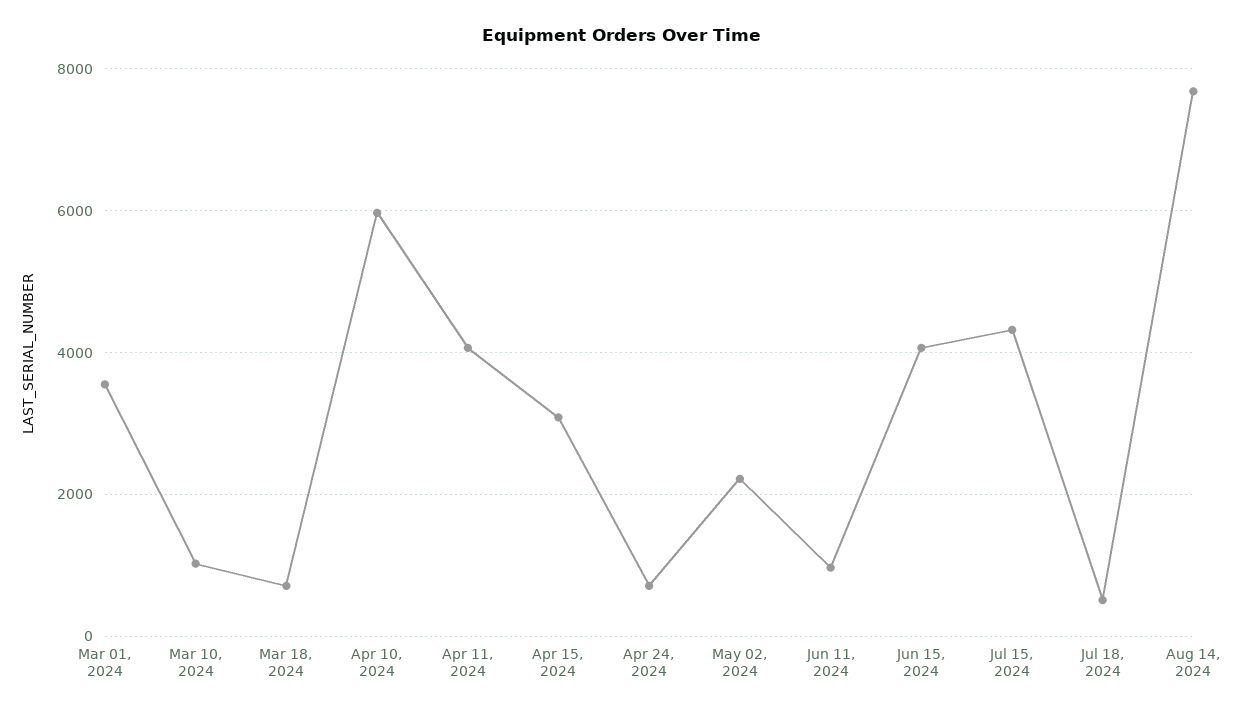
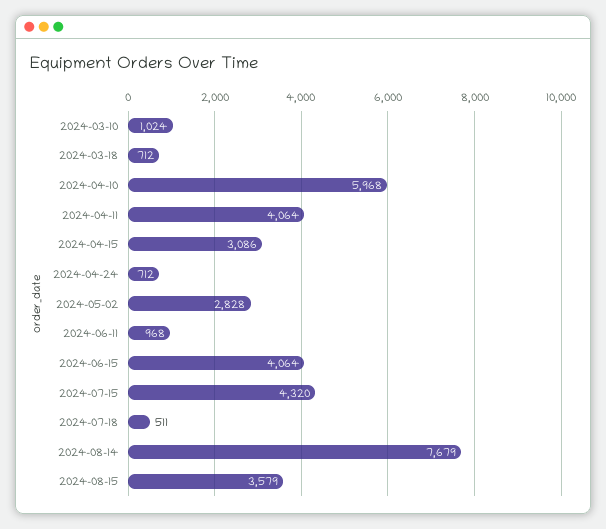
Mar 01, 2024: 3600 -> none
May 02, 2024: 2200 -> 2828
2024-08-15: none -> 3579

